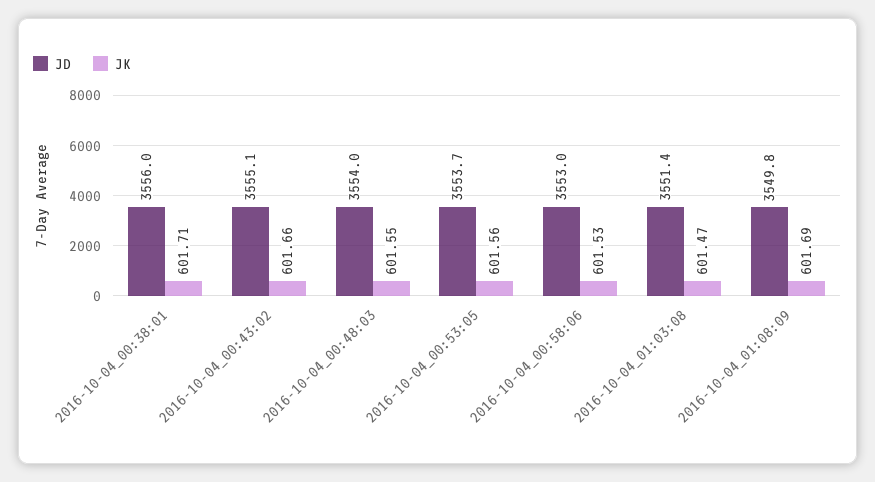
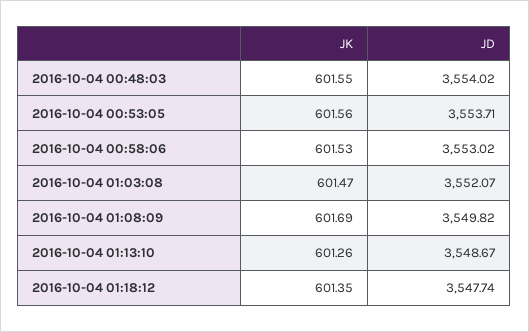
JD, 2016-10-04_00:38:01: 3556 -> none
JK, 2016-10-04_00:38:01: 601.71 -> none
JD, 2016-10-04_00:43:02: 3555.1 -> none
JK, 2016-10-04_00:43:02: 601.66 -> none
JD, 2016-10-04_01:03:08: 3551.4 -> 3552.07
JK, 2016-10-04 01:13:10: none -> 601.26
JD, 2016-10-04 01:13:10: none -> 3548.67
JK, 2016-10-04 01:18:12: none -> 601.35
JD, 2016-10-04 01:18:12: none -> 3547.74

